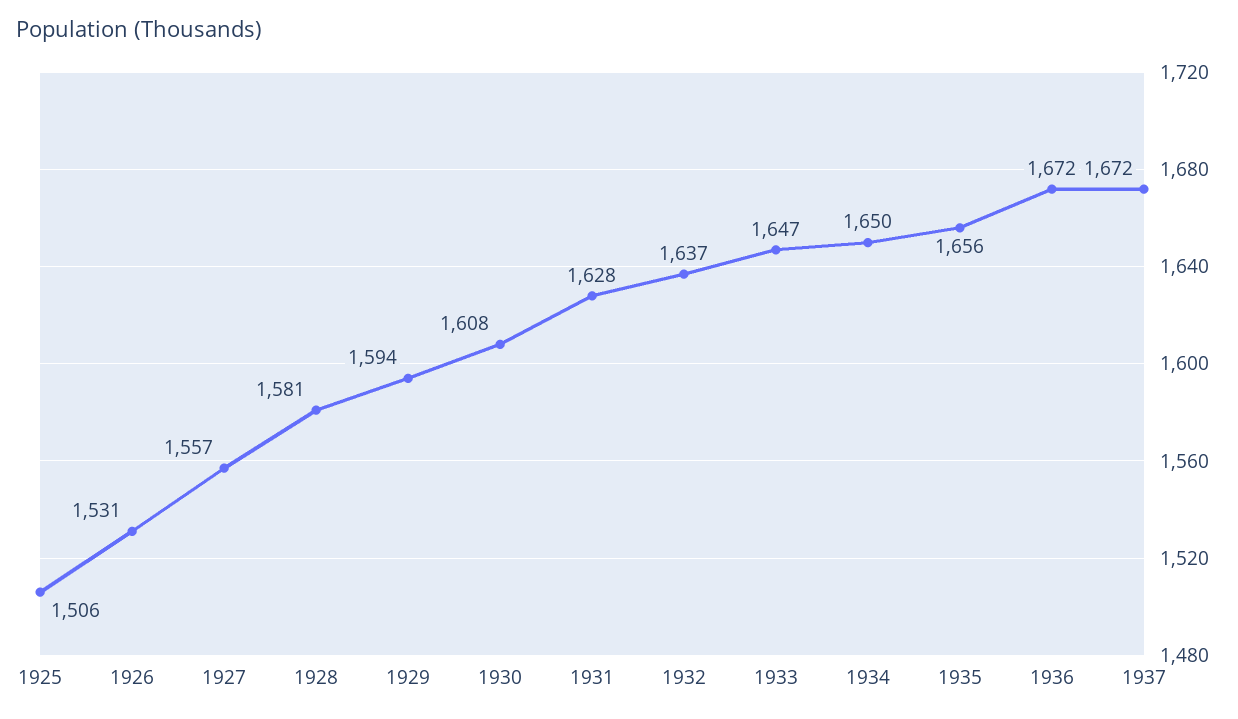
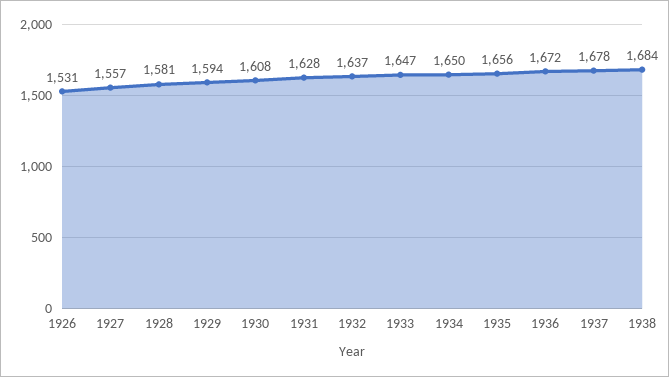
1925: 1506 -> none
1937: 1672 -> 1678
1938: none -> 1684

